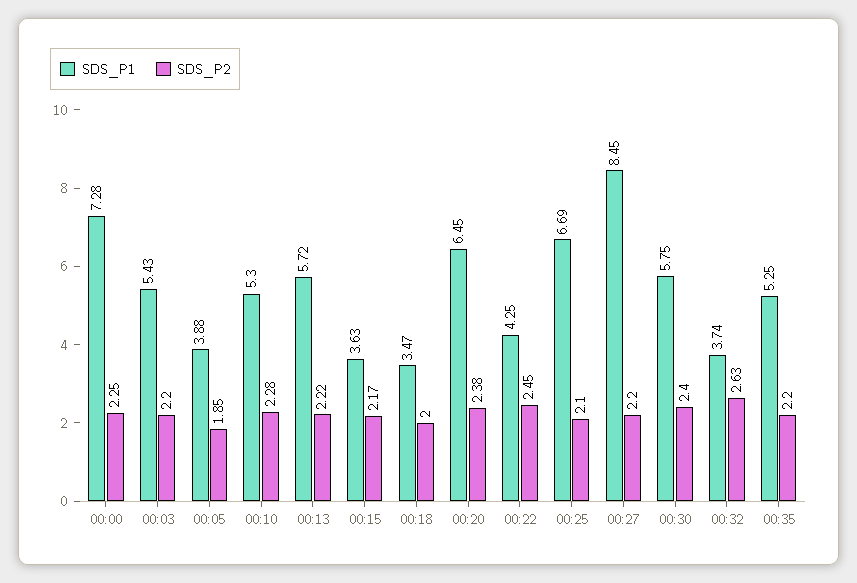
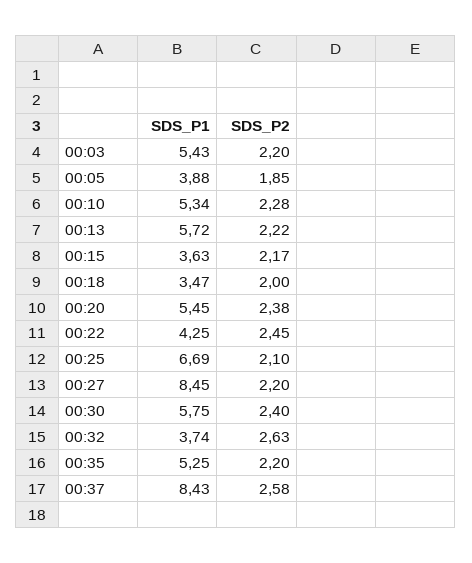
SDS_P1, 00:00: 7.28 -> none
SDS_P2, 00:00: 2.25 -> none
SDS_P1, 00:10: 5.3 -> 5.34
SDS_P1, 00:20: 6.45 -> 5.45
SDS_P1, 00:37: none -> 8.43
SDS_P2, 00:37: none -> 2.58

